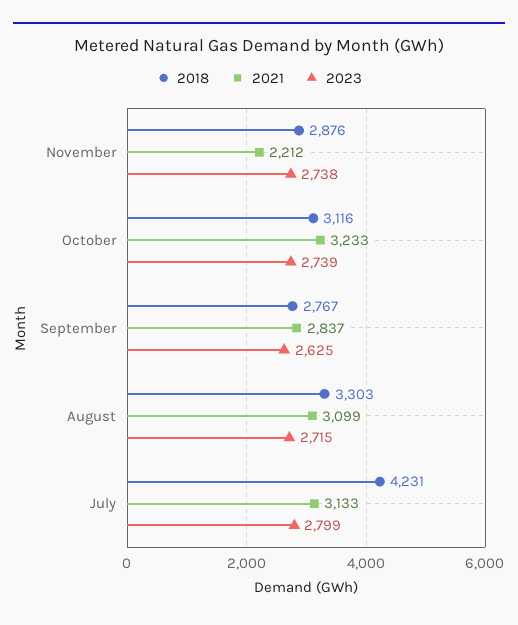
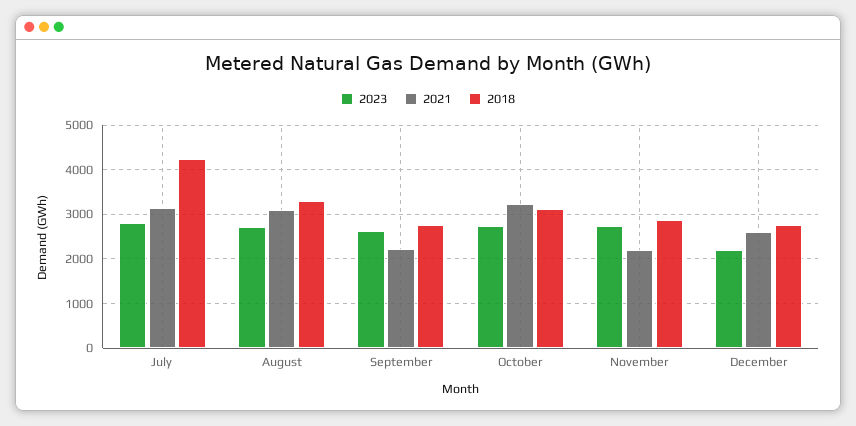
2021, September: 2837 -> 2200
2023, December: none -> 2200
2021, December: none -> 2600
2018, December: none -> 2800

